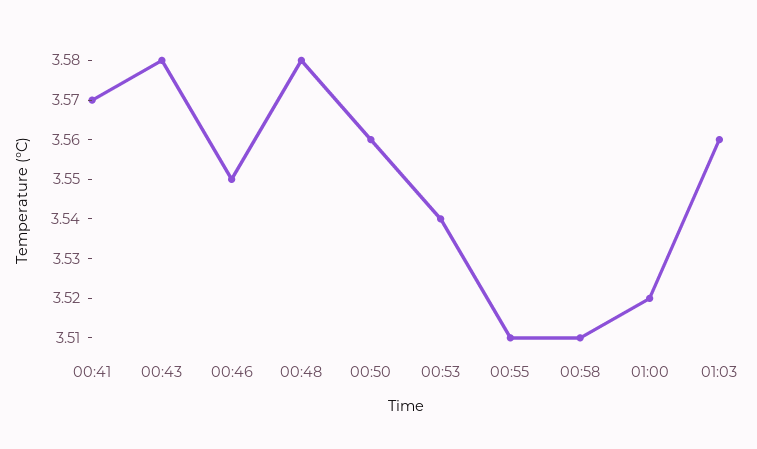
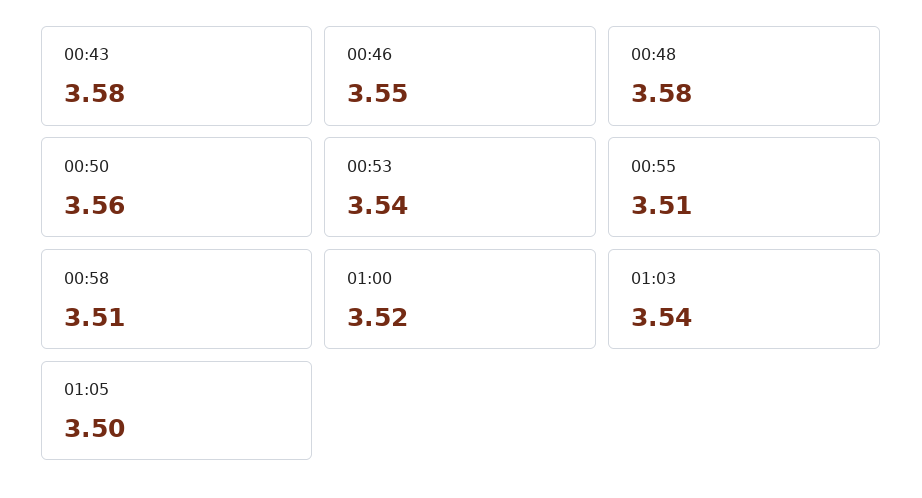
00:41: 3.57 -> none
01:03: 3.56 -> 3.54
01:05: none -> 3.5

